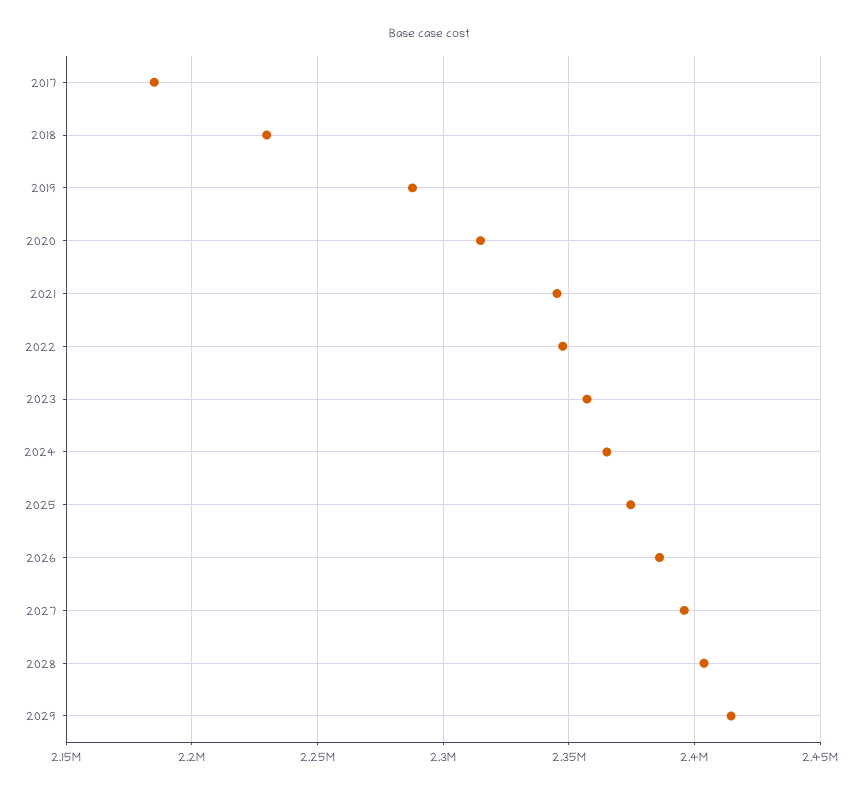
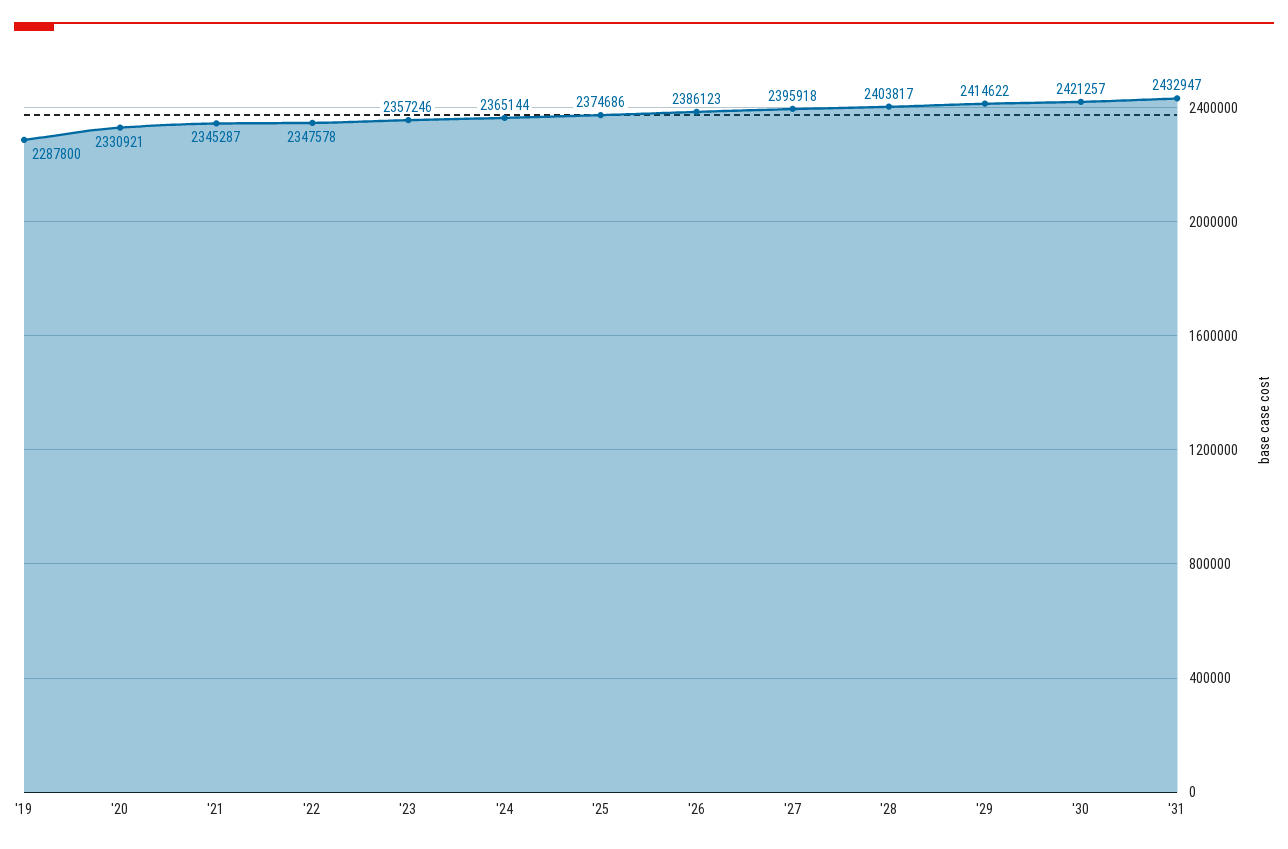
2017: 2185000 -> none
2018: 2230000 -> none
2020: 2315000 -> 2330921
'30: none -> 2421257
'31: none -> 2432947

